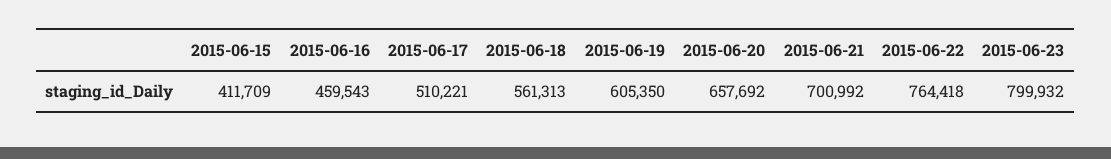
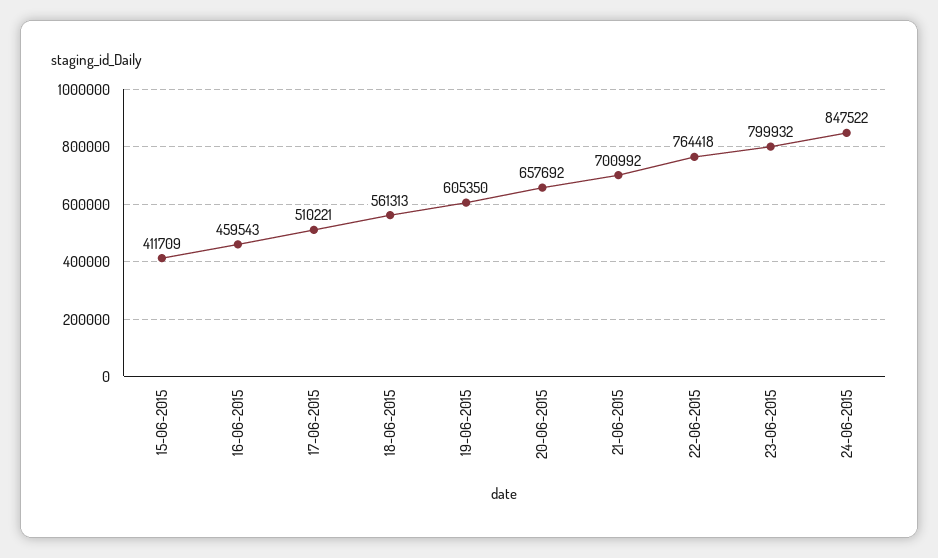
24-06-2015: none -> 847522

